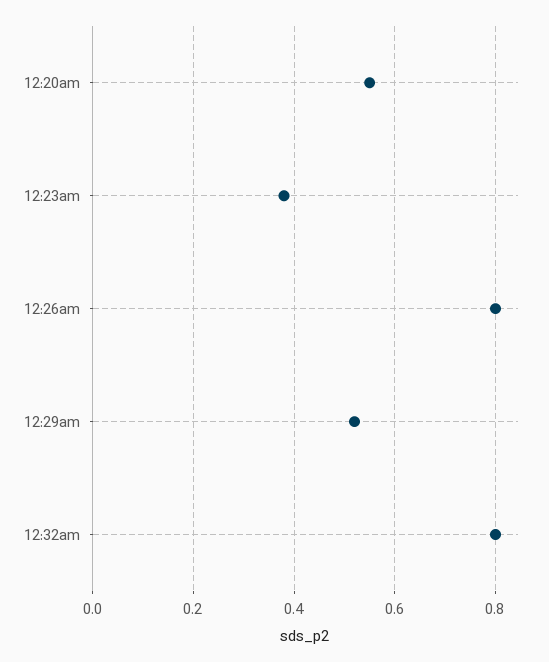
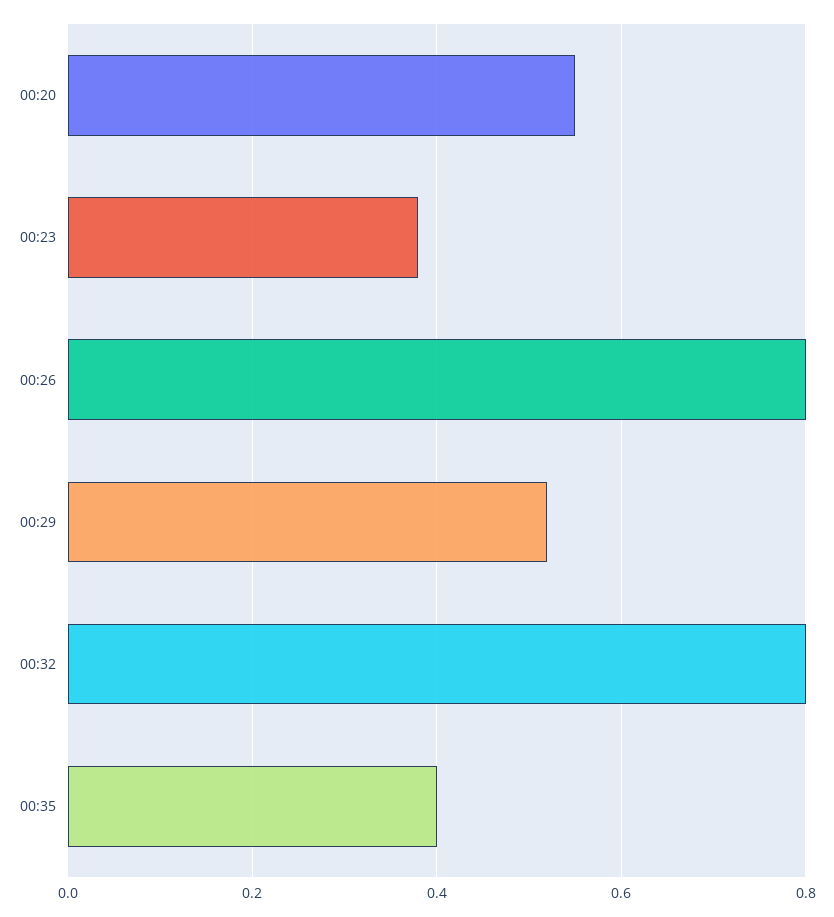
00:35: none -> 0.4

